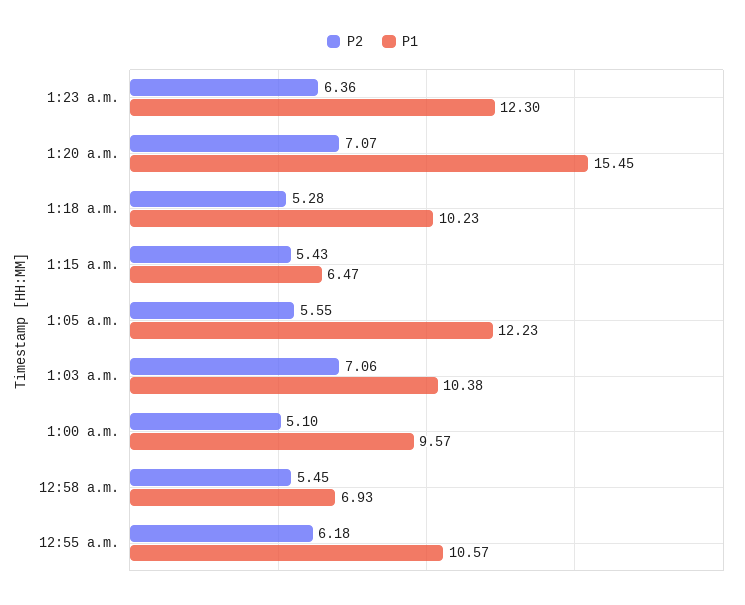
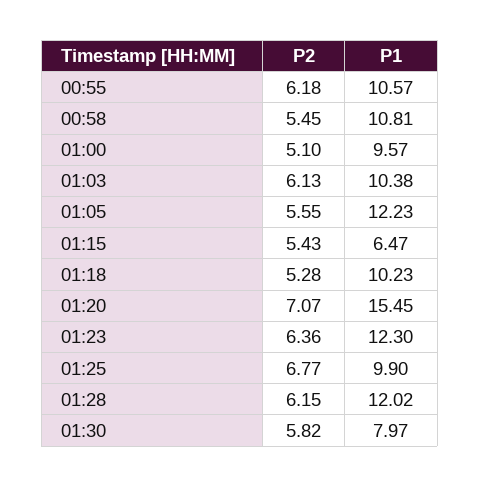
P2, 1:03 a.m.: 7.06 -> 6.13
P1, 12:58 a.m.: 6.93 -> 10.81
P2, 01:25: none -> 6.77
P1, 01:25: none -> 9.9
P2, 01:28: none -> 6.15
P1, 01:28: none -> 12.02
P2, 01:30: none -> 5.82
P1, 01:30: none -> 7.97

